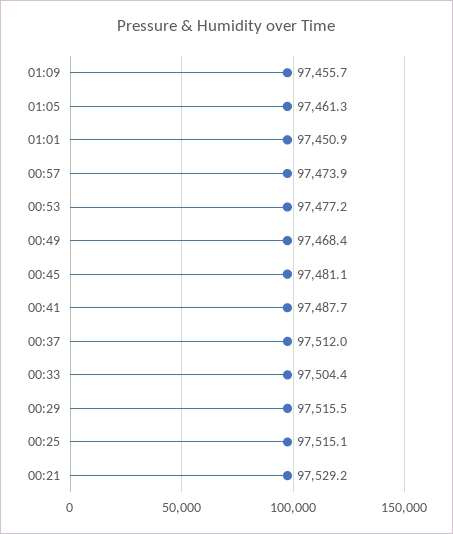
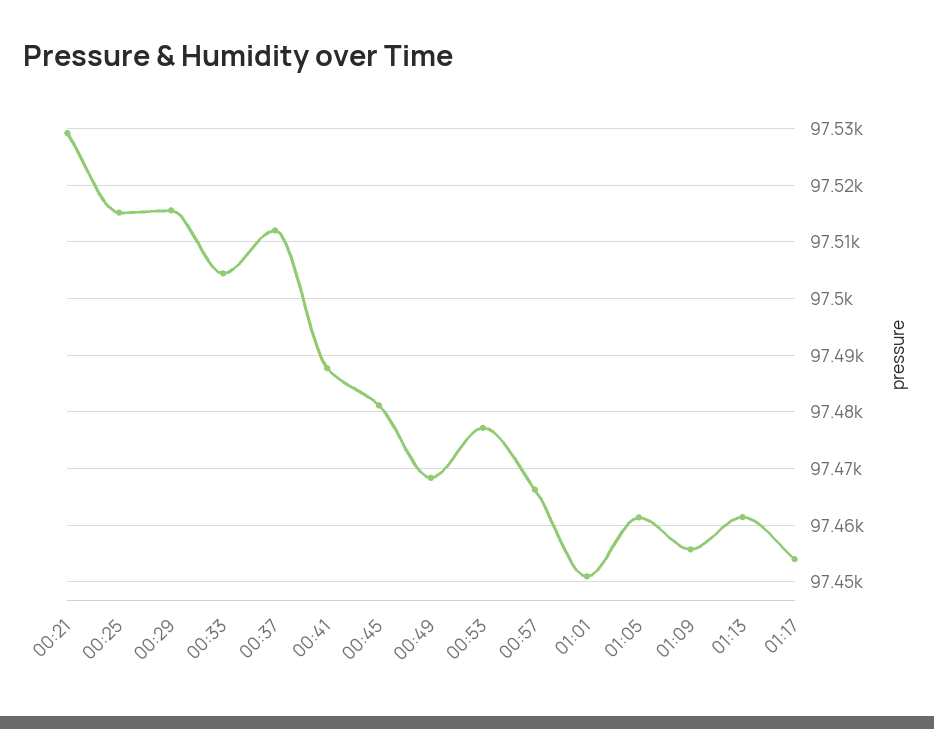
00:57: 97473.9 -> 97466
01:13: none -> 97462
01:17: none -> 97454

